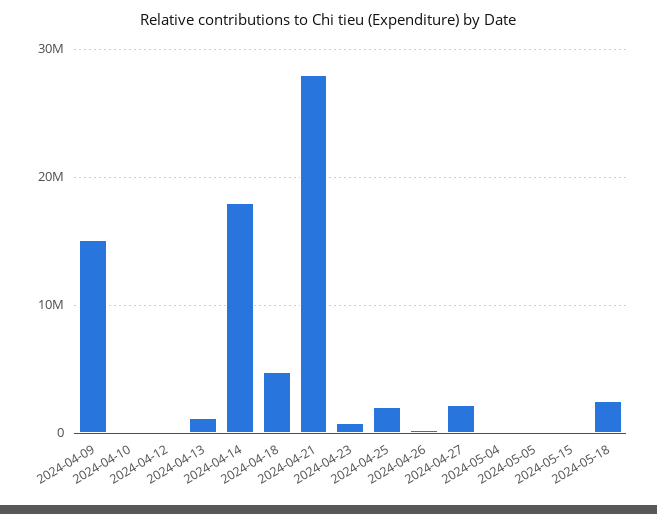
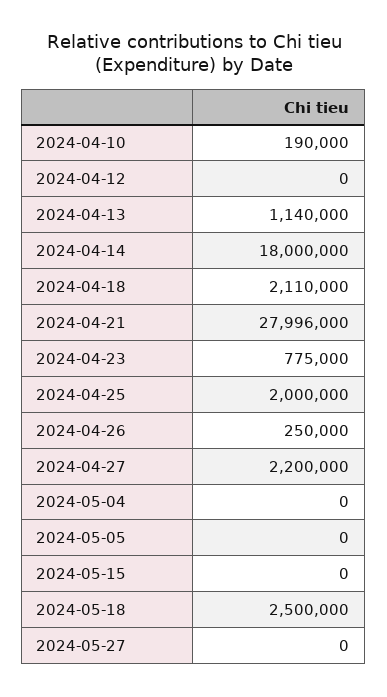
2024-04-09: 15000000 -> none
2024-04-18: 5000000 -> 2110000
2024-05-27: none -> 0

